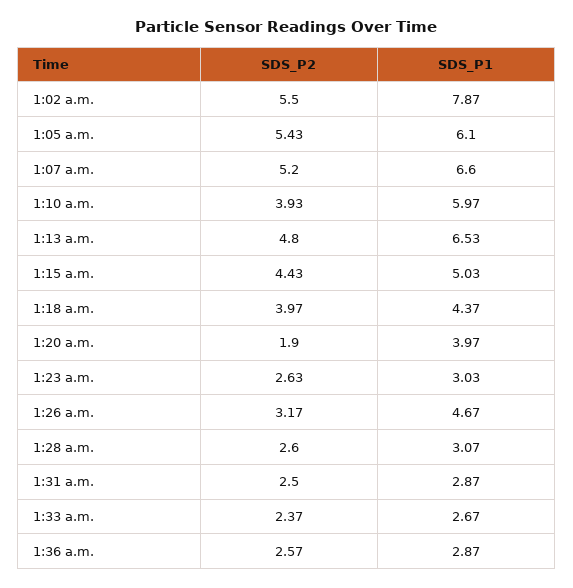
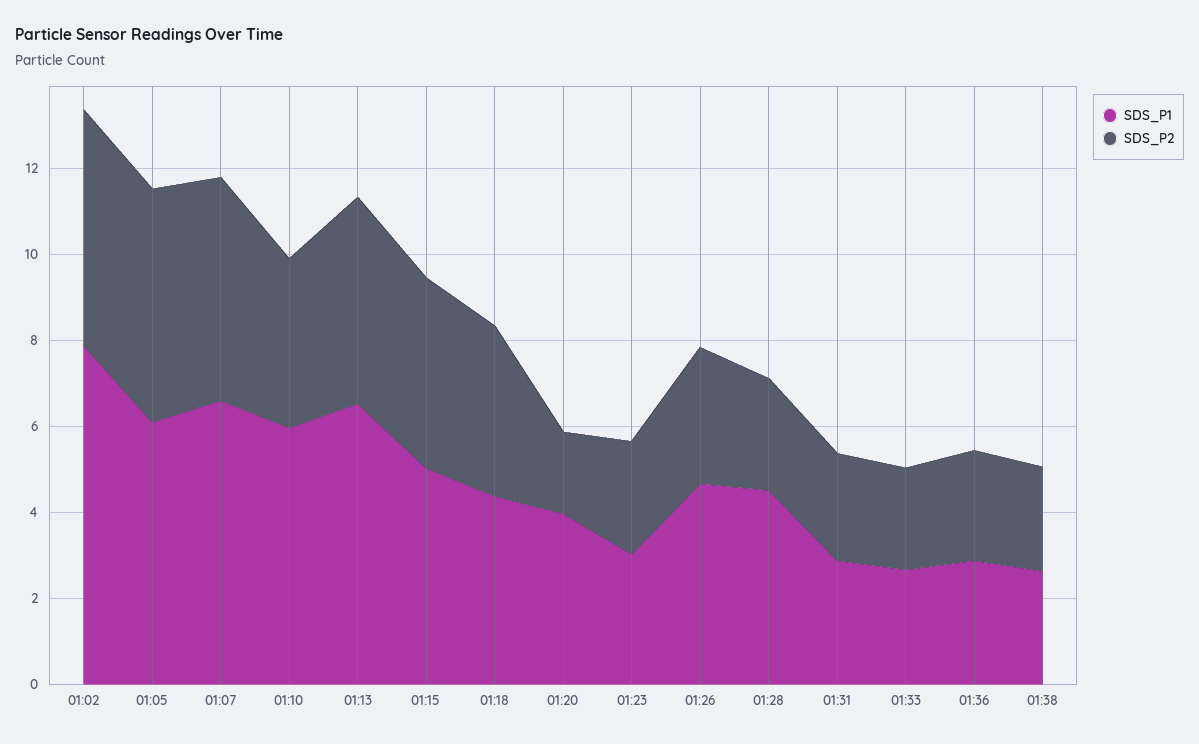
SDS_P1, 1:28 a.m.: 3.07 -> 4.5
SDS_P1, 01:38: none -> 2.5
SDS_P2, 01:38: none -> 2.5

